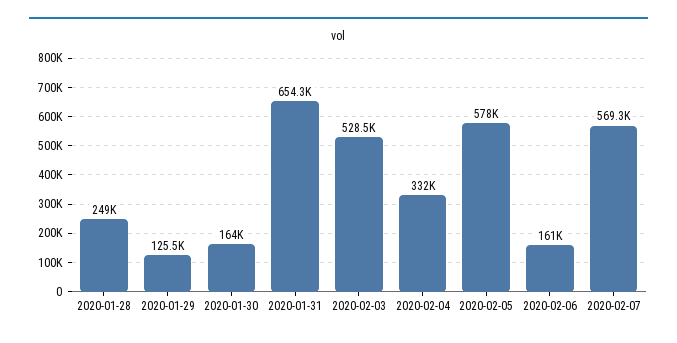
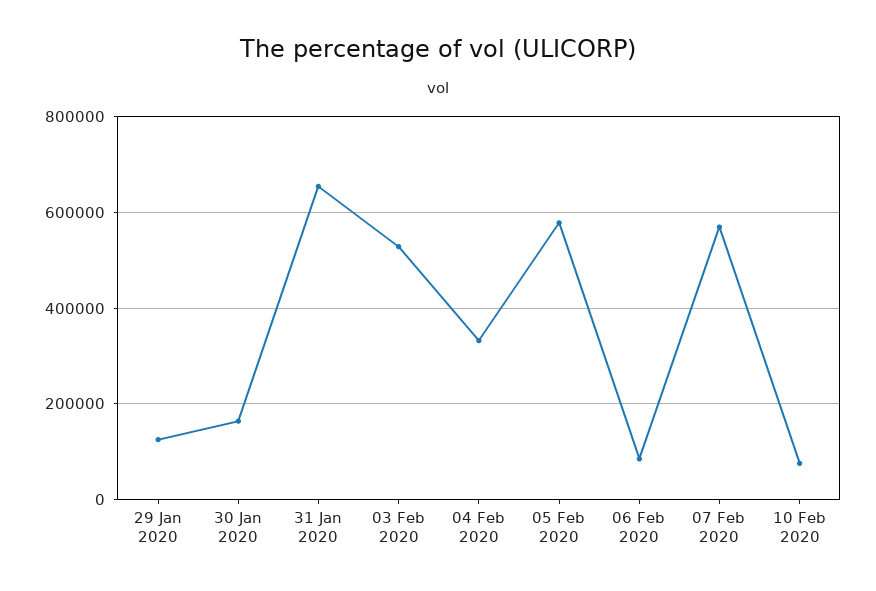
2020-01-28: 249000 -> none
2020-02-06: 161000 -> 80000
10 Feb 2020: none -> 80000

